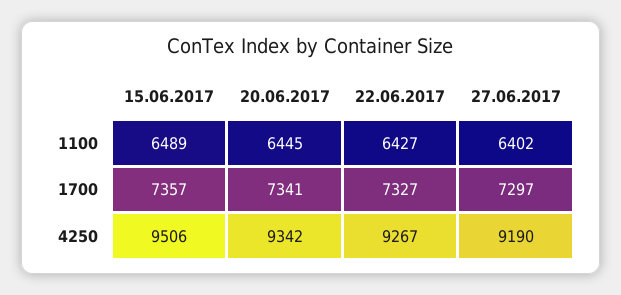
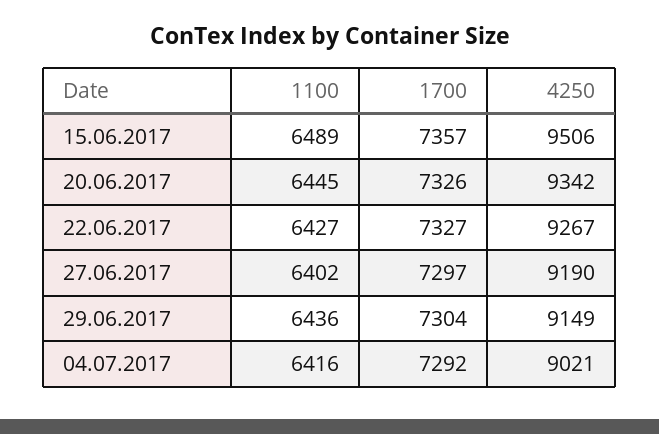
20.06.2017, 1700: 7341 -> 7326
29.06.2017, 1100: none -> 6436
29.06.2017, 1700: none -> 7304
29.06.2017, 4250: none -> 9149
04.07.2017, 1100: none -> 6416
04.07.2017, 1700: none -> 7292
04.07.2017, 4250: none -> 9021

